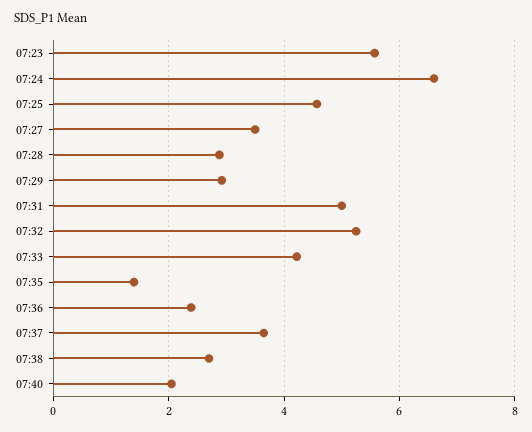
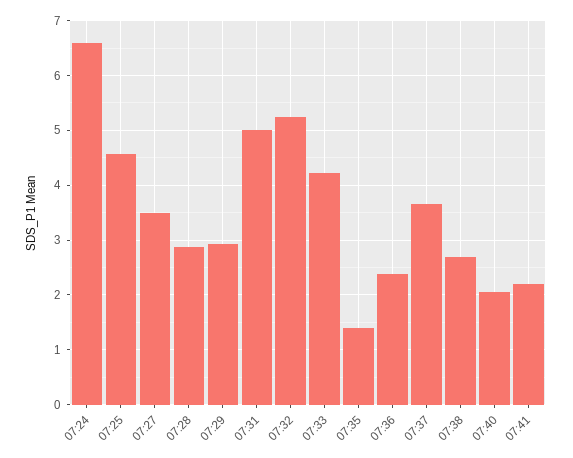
07:23: 5.6 -> none
07:41: none -> 2.2

